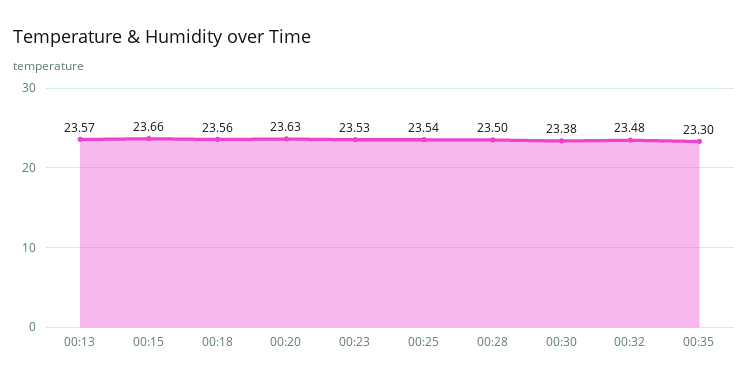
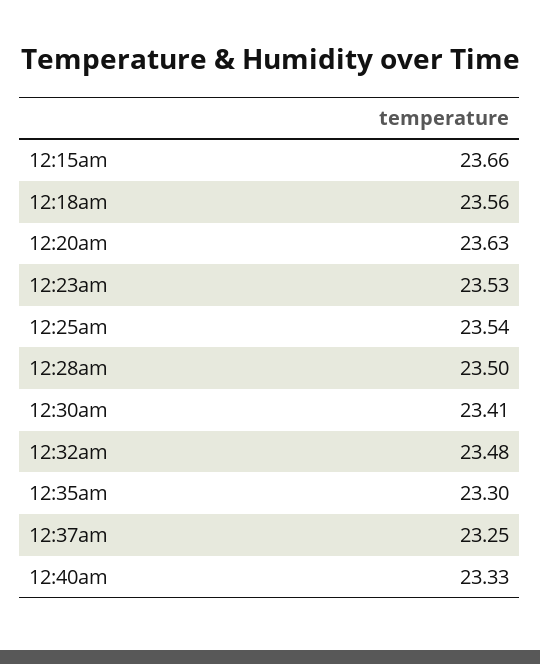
00:13: 23.57 -> none
00:30: 23.38 -> 23.41
12:37am: none -> 23.25
12:40am: none -> 23.33

